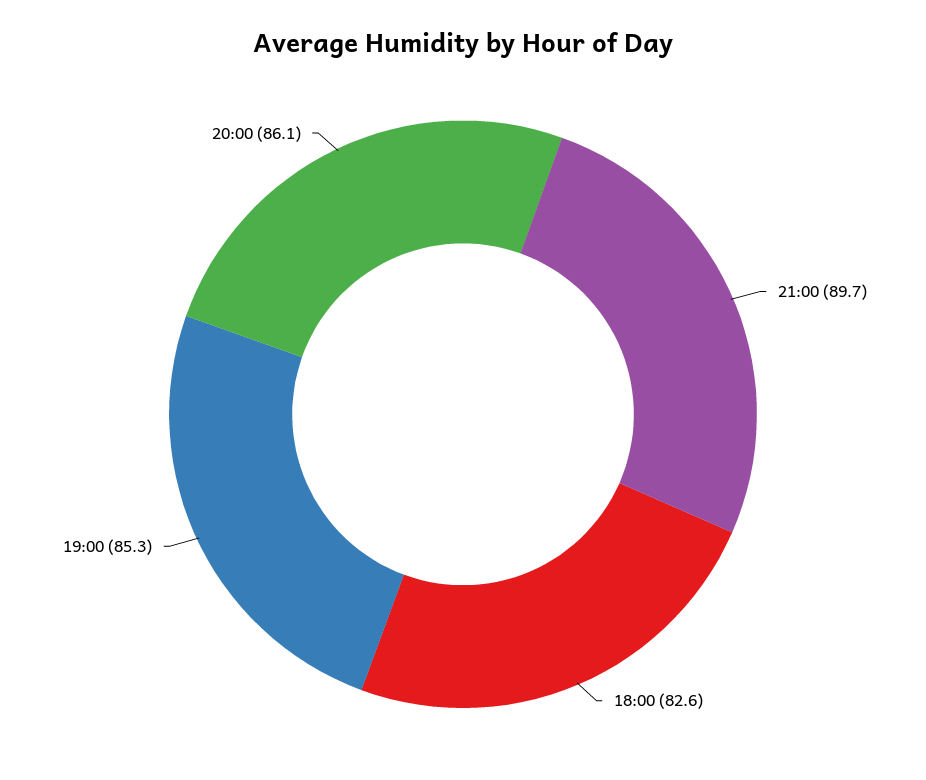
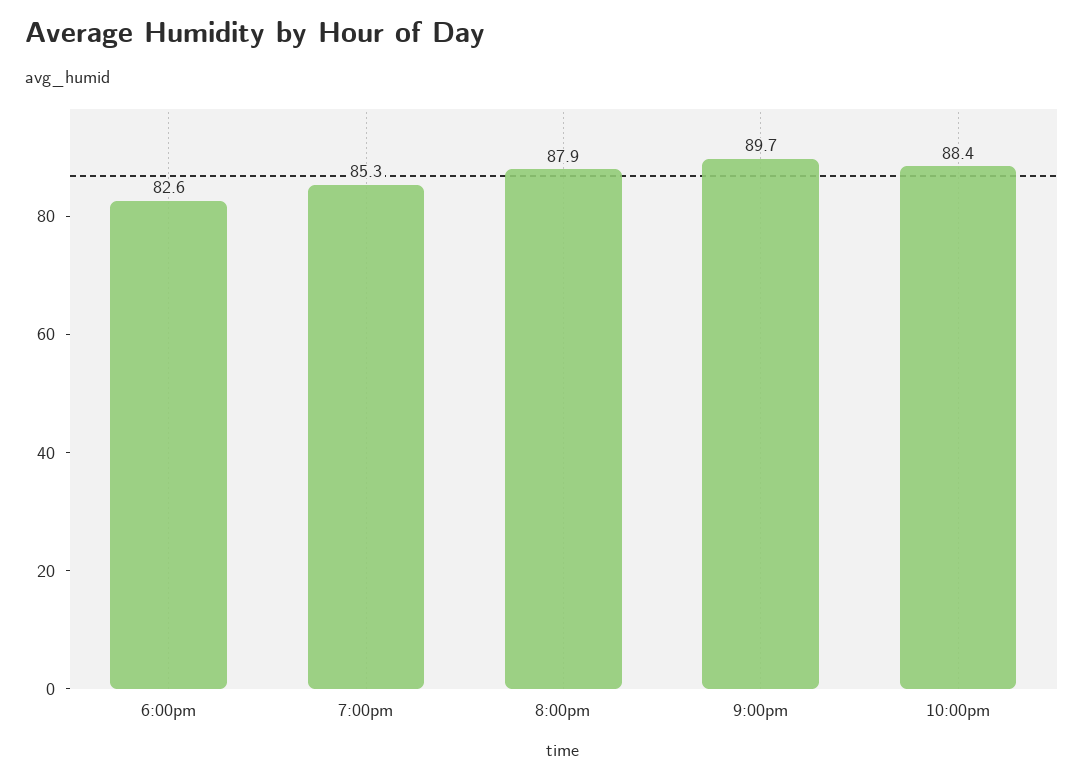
20:00: 86.1 -> 87.9
10:00pm: none -> 88.4

